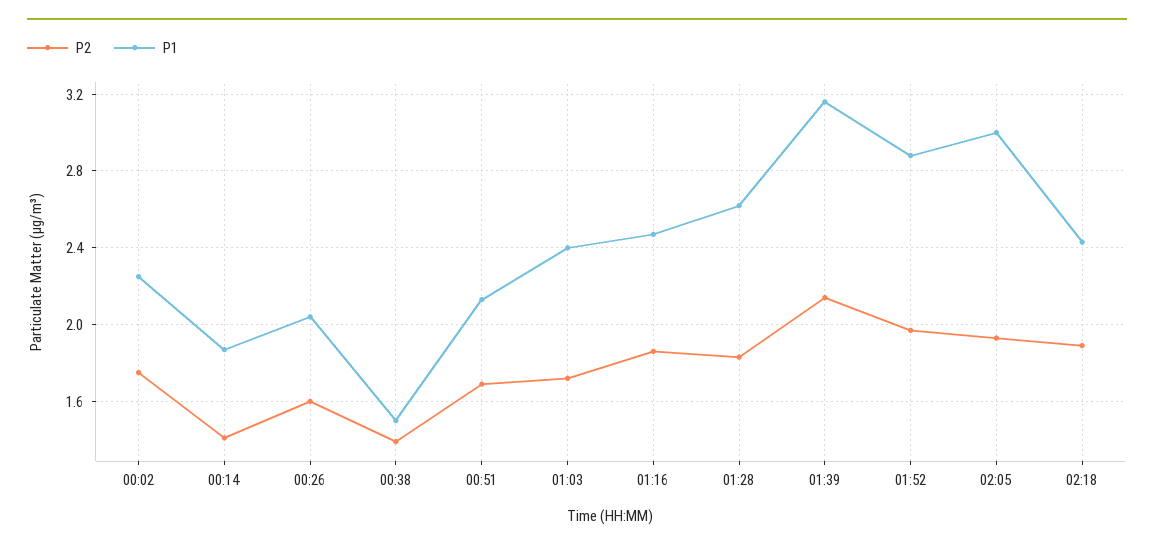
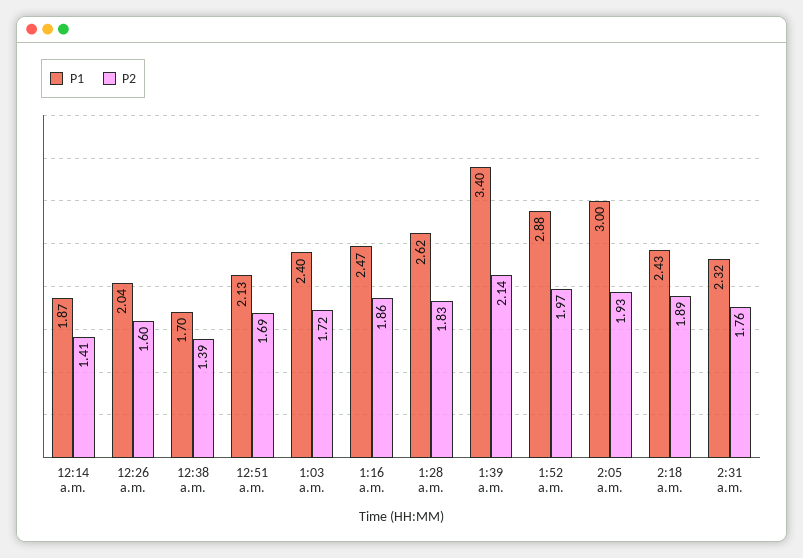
P2, 00:02: 1.75 -> none
P1, 00:02: 2.25 -> none
P1, 00:38: 1.5 -> 1.7
P1, 01:39: 3.15 -> 3.4
P1, 2:31 a.m.: none -> 2.32
P2, 2:31 a.m.: none -> 1.76

